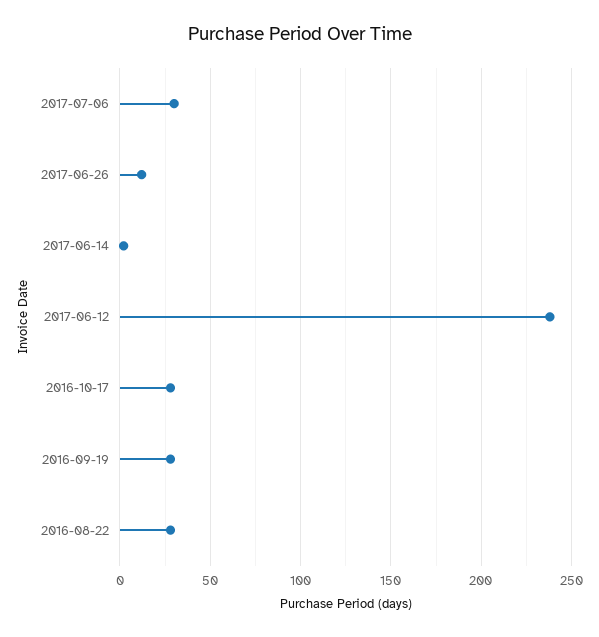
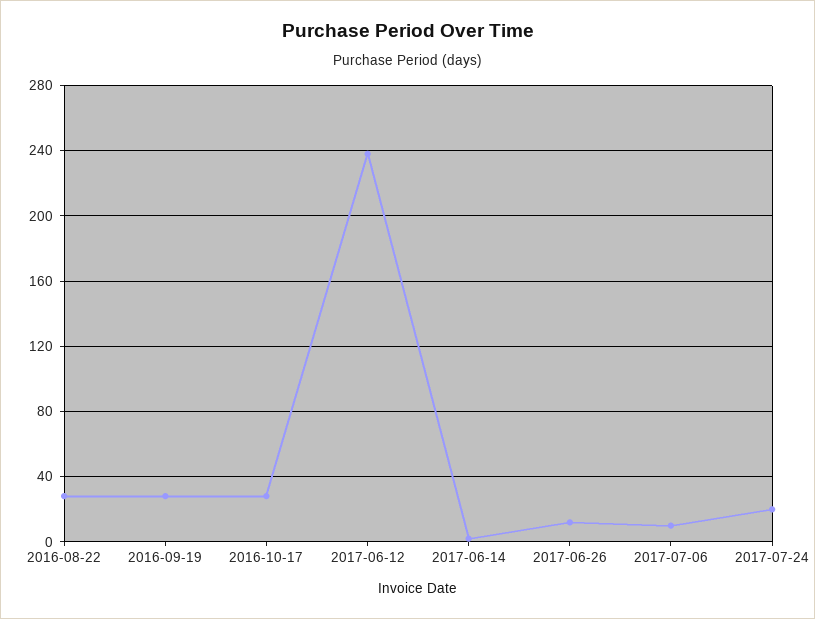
2017-07-06: 30 -> 10
2017-07-24: none -> 20

